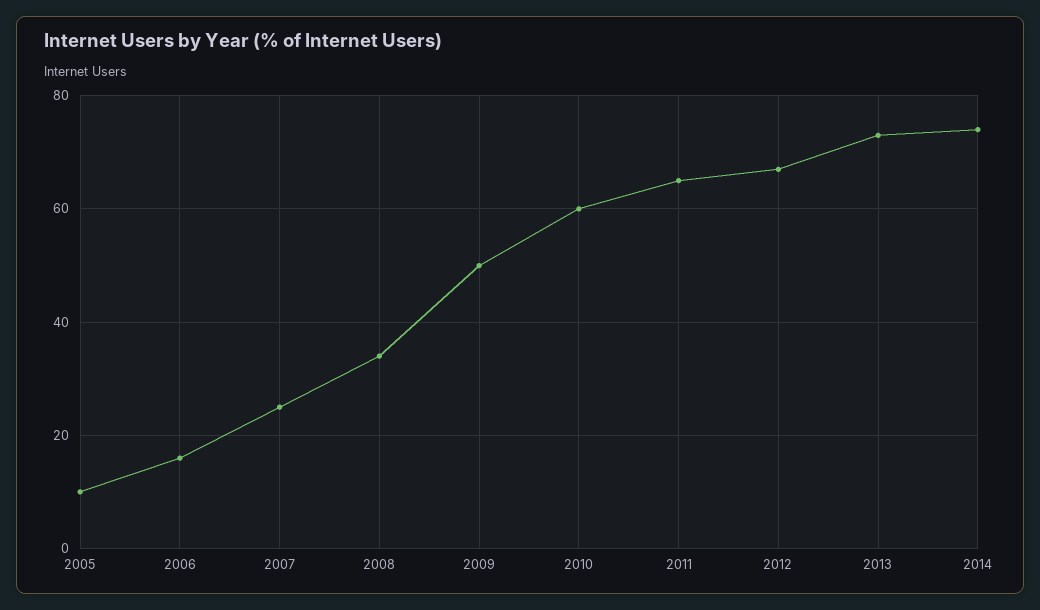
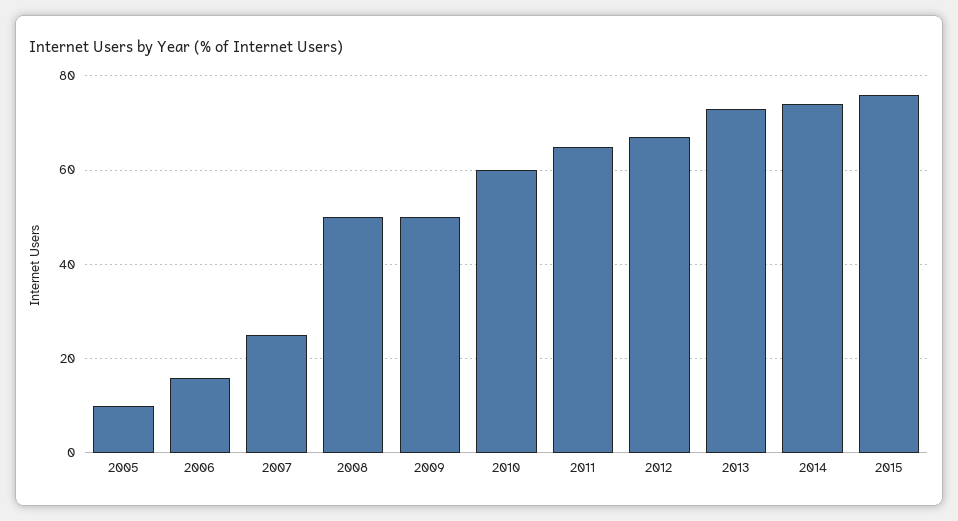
2008: 35 -> 50
2015: none -> 75

